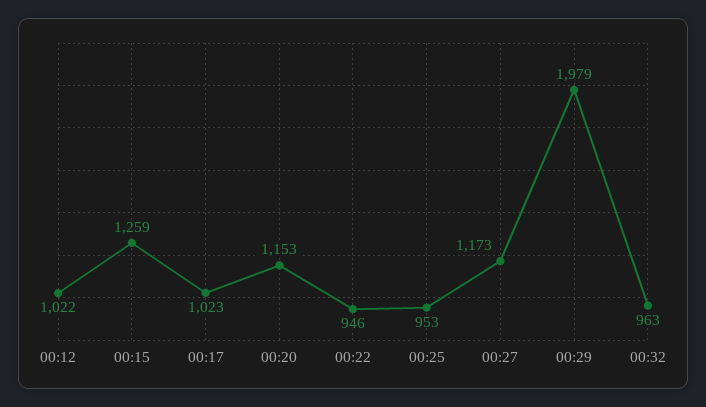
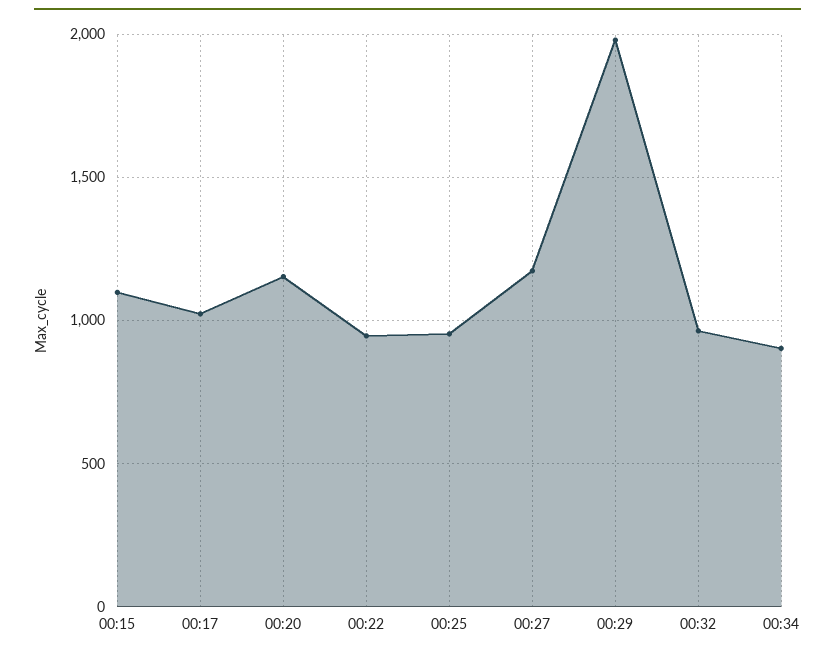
00:12: 1022 -> none
00:15: 1259 -> 1100
00:34: none -> 900

